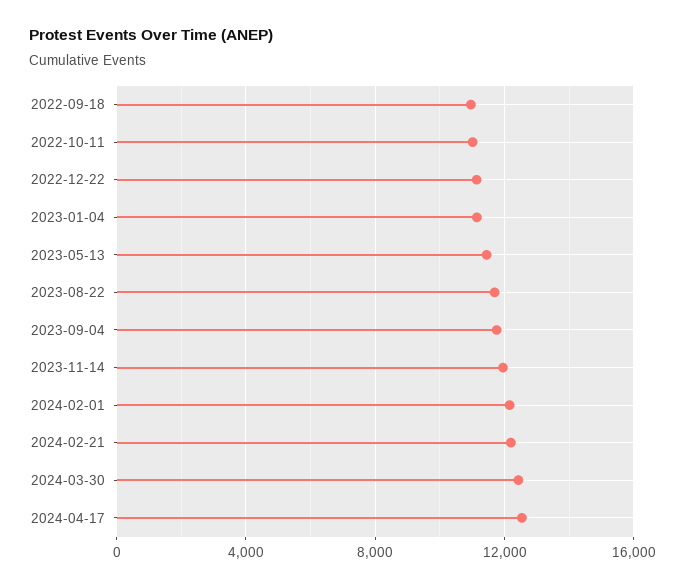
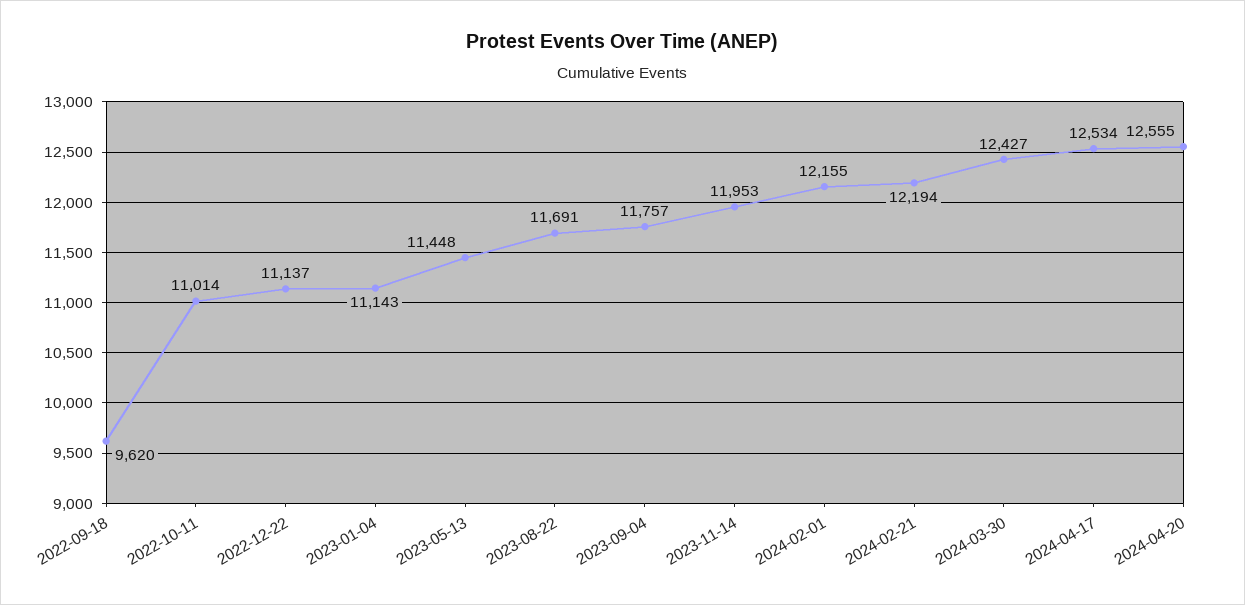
2022-09-18: 11000 -> 9620
2024-04-20: none -> 12555

